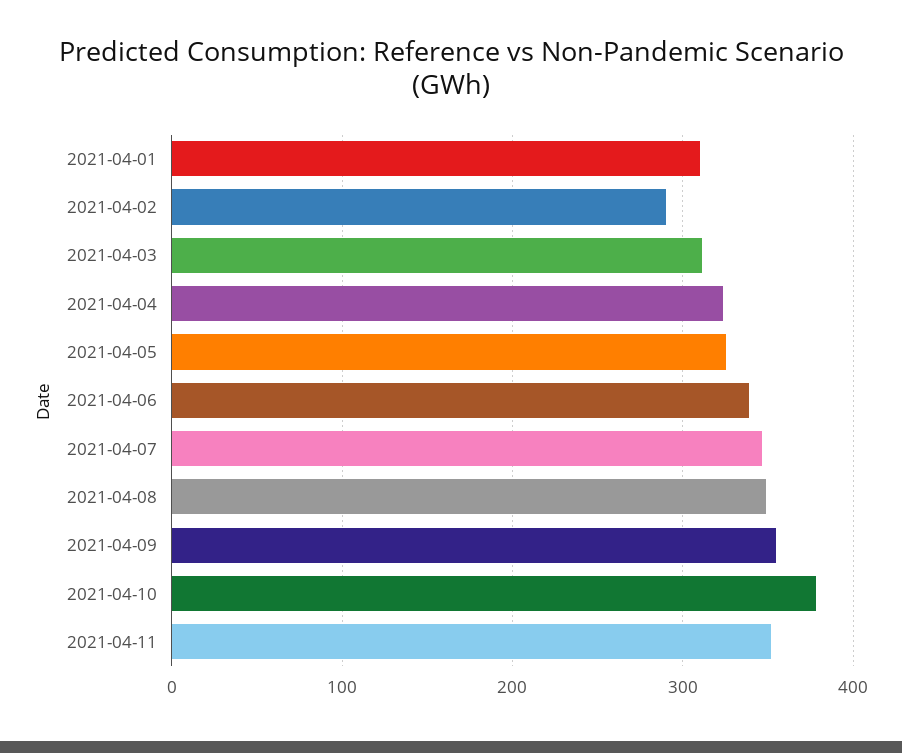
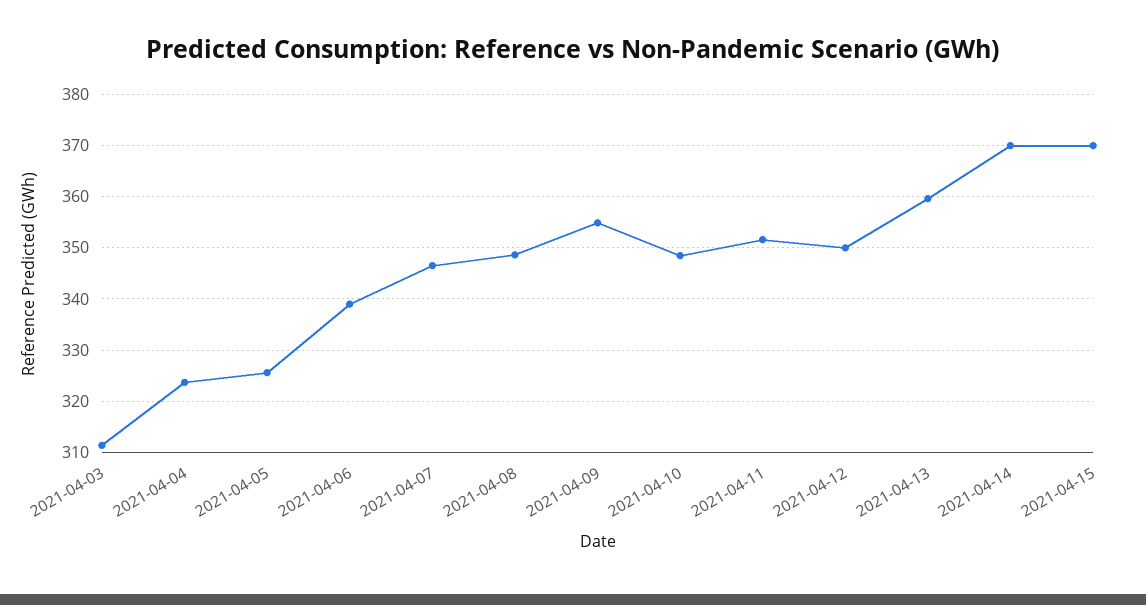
2021-04-01: 310 -> none
2021-04-02: 290 -> none
2021-04-10: 380 -> 348
2021-04-12: none -> 350
2021-04-13: none -> 360
2021-04-14: none -> 370
2021-04-15: none -> 370

